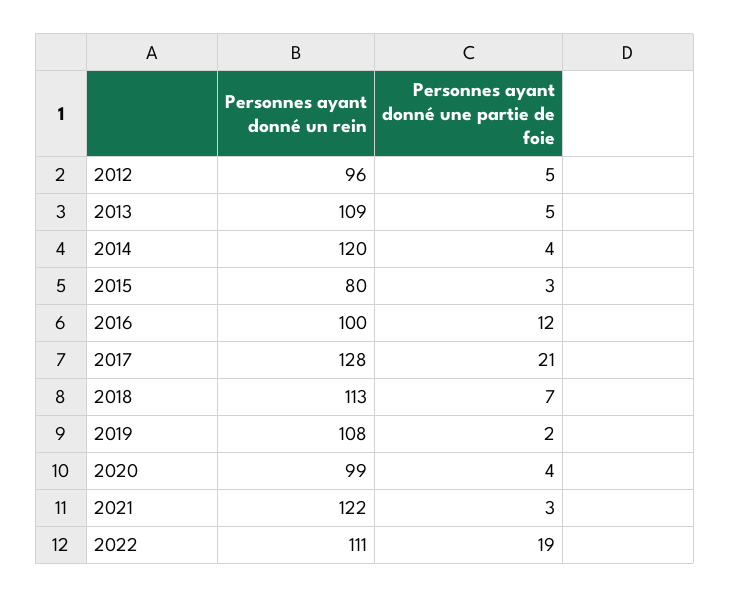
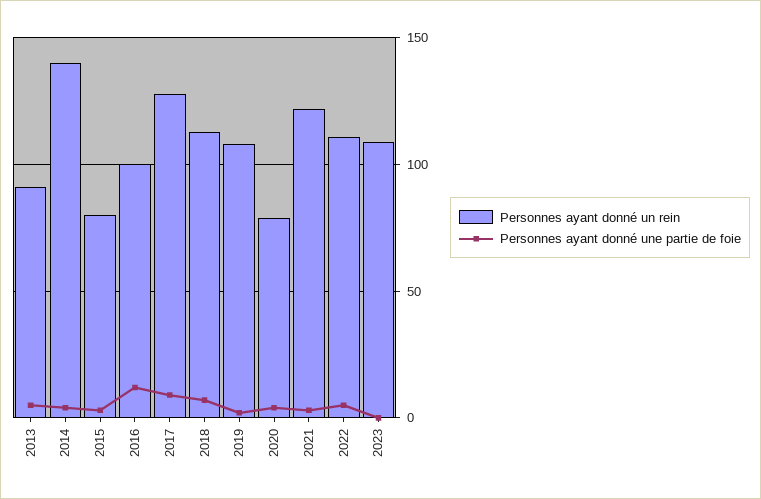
Personnes ayant donné un rein, 2012: 96 -> none
Personnes ayant donné une partie de foie, 2012: 5 -> none
Personnes ayant donné un rein, 2013: 109 -> 90
Personnes ayant donné un rein, 2014: 120 -> 140
Personnes ayant donné une partie de foie, 2017: 21 -> 10
Personnes ayant donné un rein, 2020: 99 -> 80
Personnes ayant donné une partie de foie, 2022: 19 -> 5
Personnes ayant donné un rein, 2023: none -> 110
Personnes ayant donné une partie de foie, 2023: none -> 0

